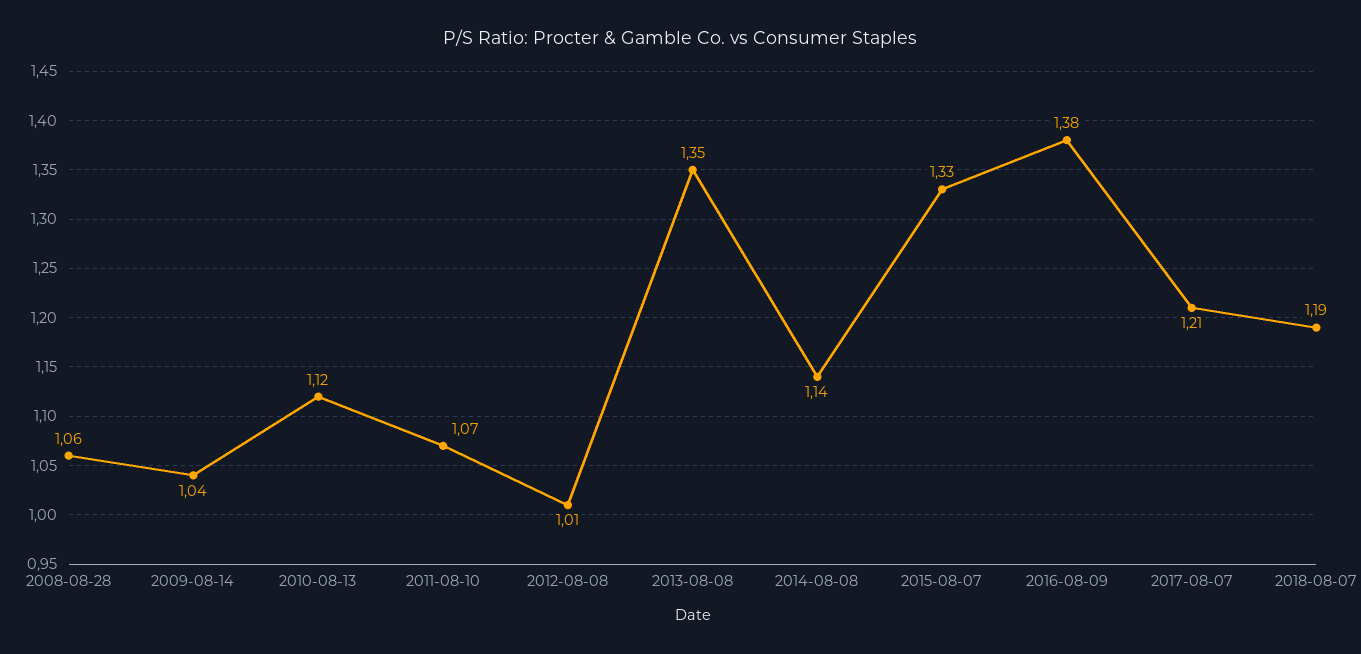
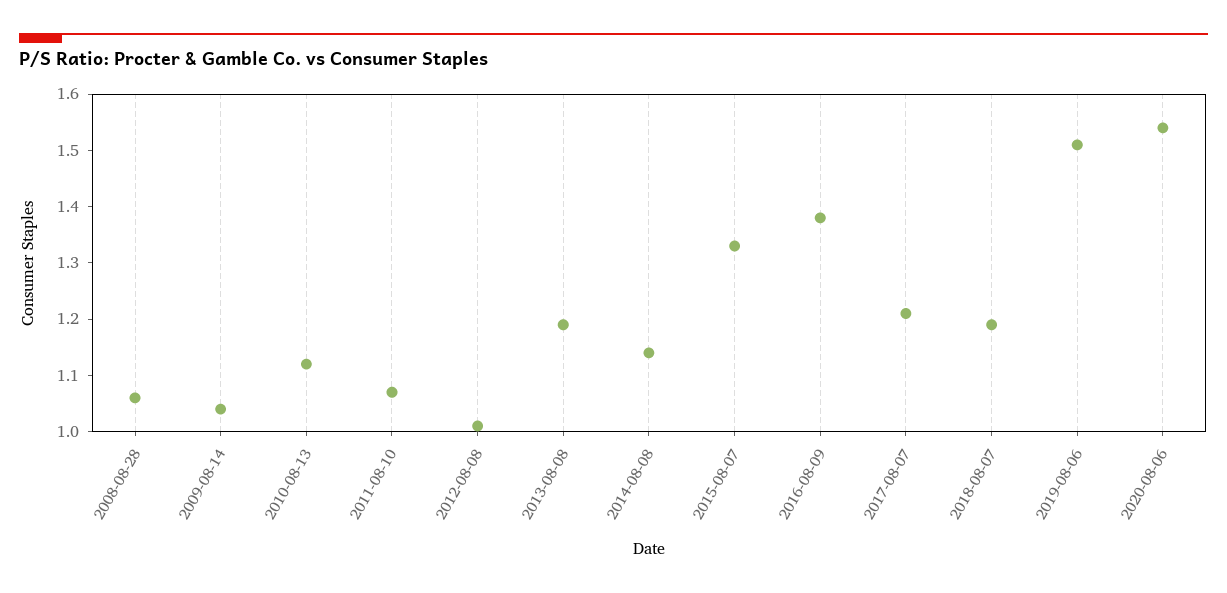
2013-08-08: 1.35 -> 1.2
2019-08-06: none -> 1.5
2020-08-06: none -> 1.55

